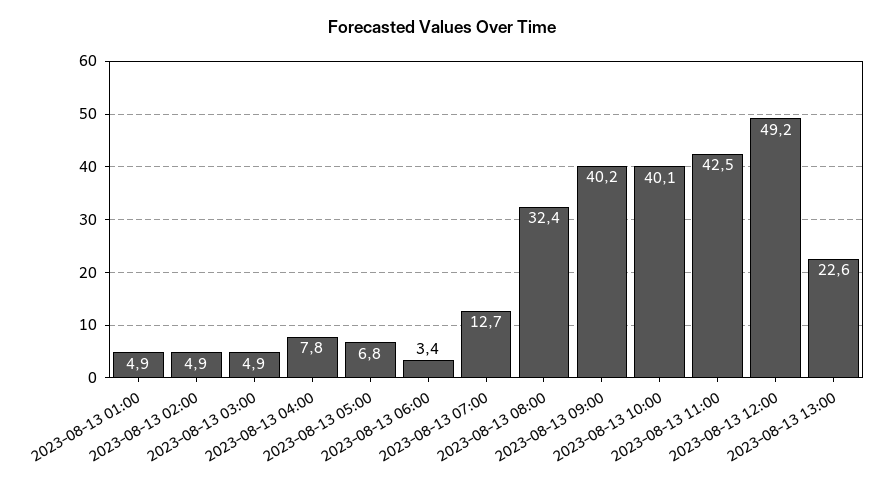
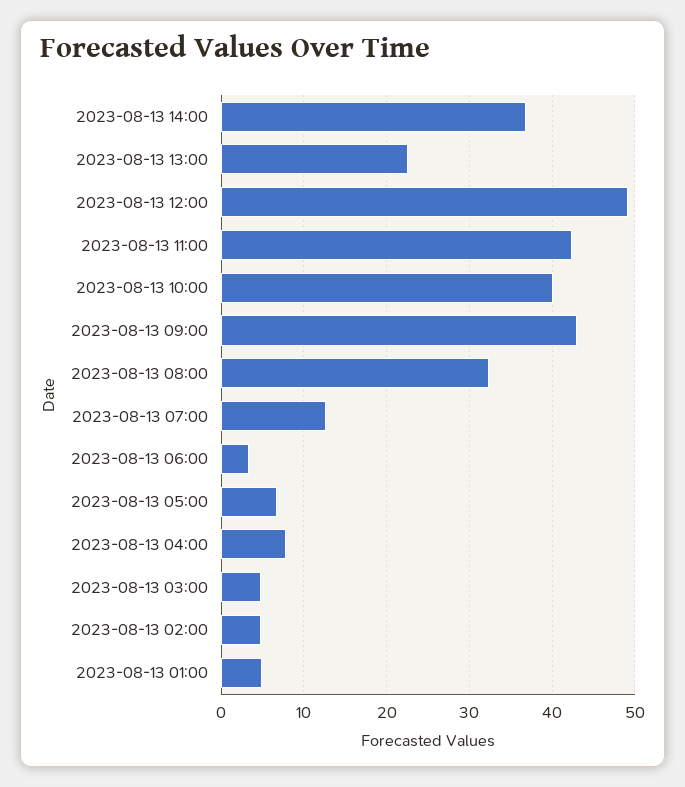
2023-08-13 09:00: 40.2 -> 43
2023-08-13 14:00: none -> 37

